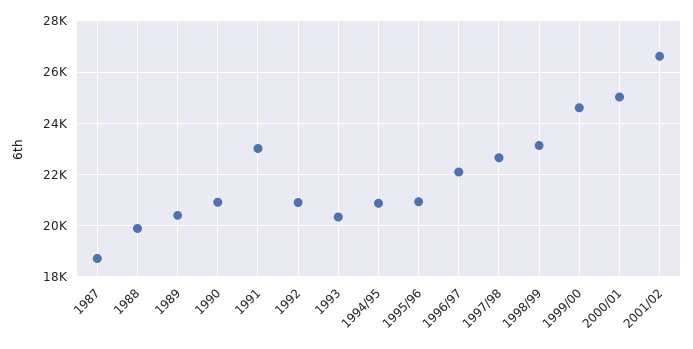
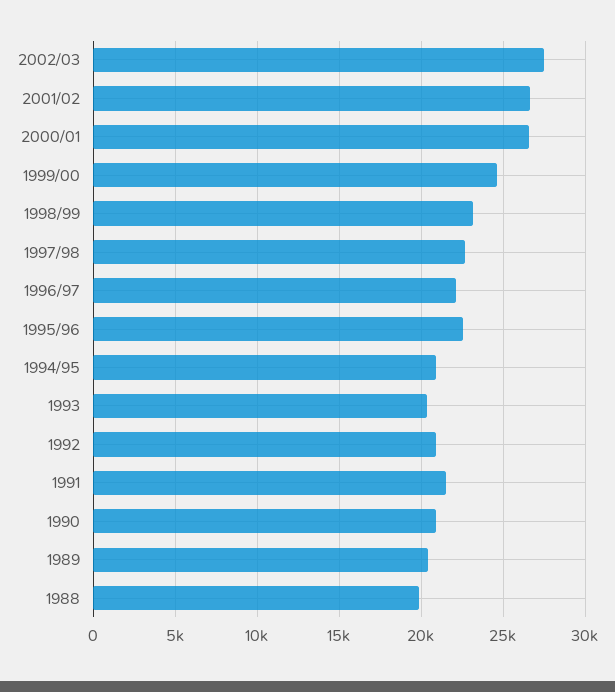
1987: 18750 -> none
1991: 23000 -> 21500
1995/96: 21000 -> 22500
2000/01: 25000 -> 26500
2002/03: none -> 27500

